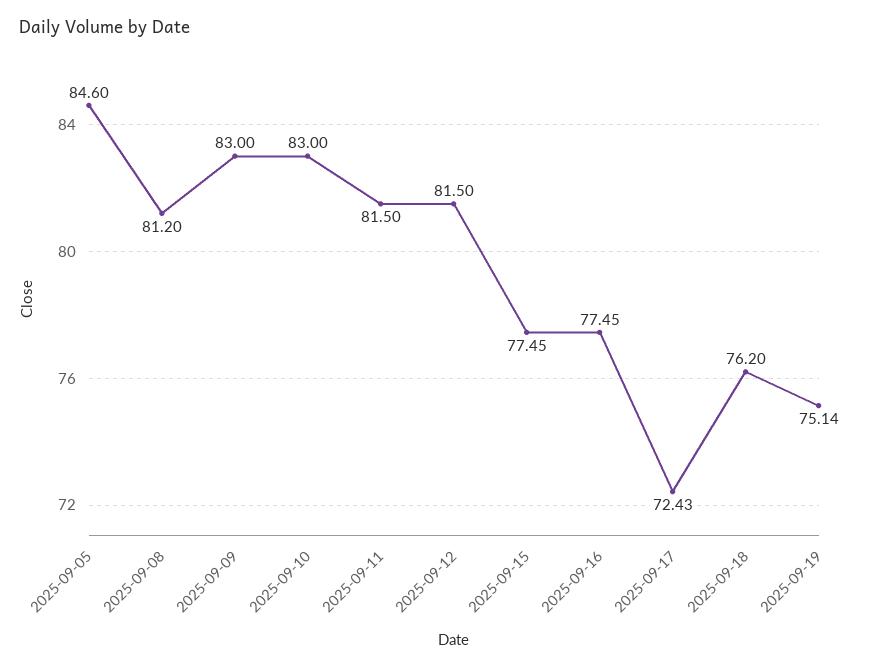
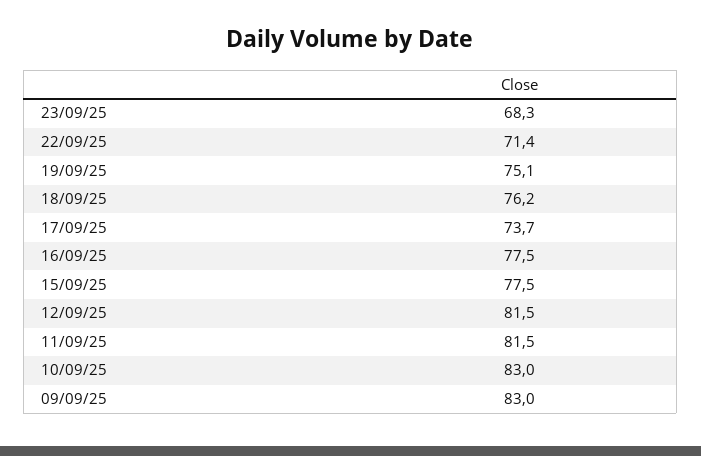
2025-09-05: 84.6 -> none
2025-09-08: 81.2 -> none
2025-09-17: 72.43 -> 73.7
23/09/25: none -> 68.3
22/09/25: none -> 71.4

